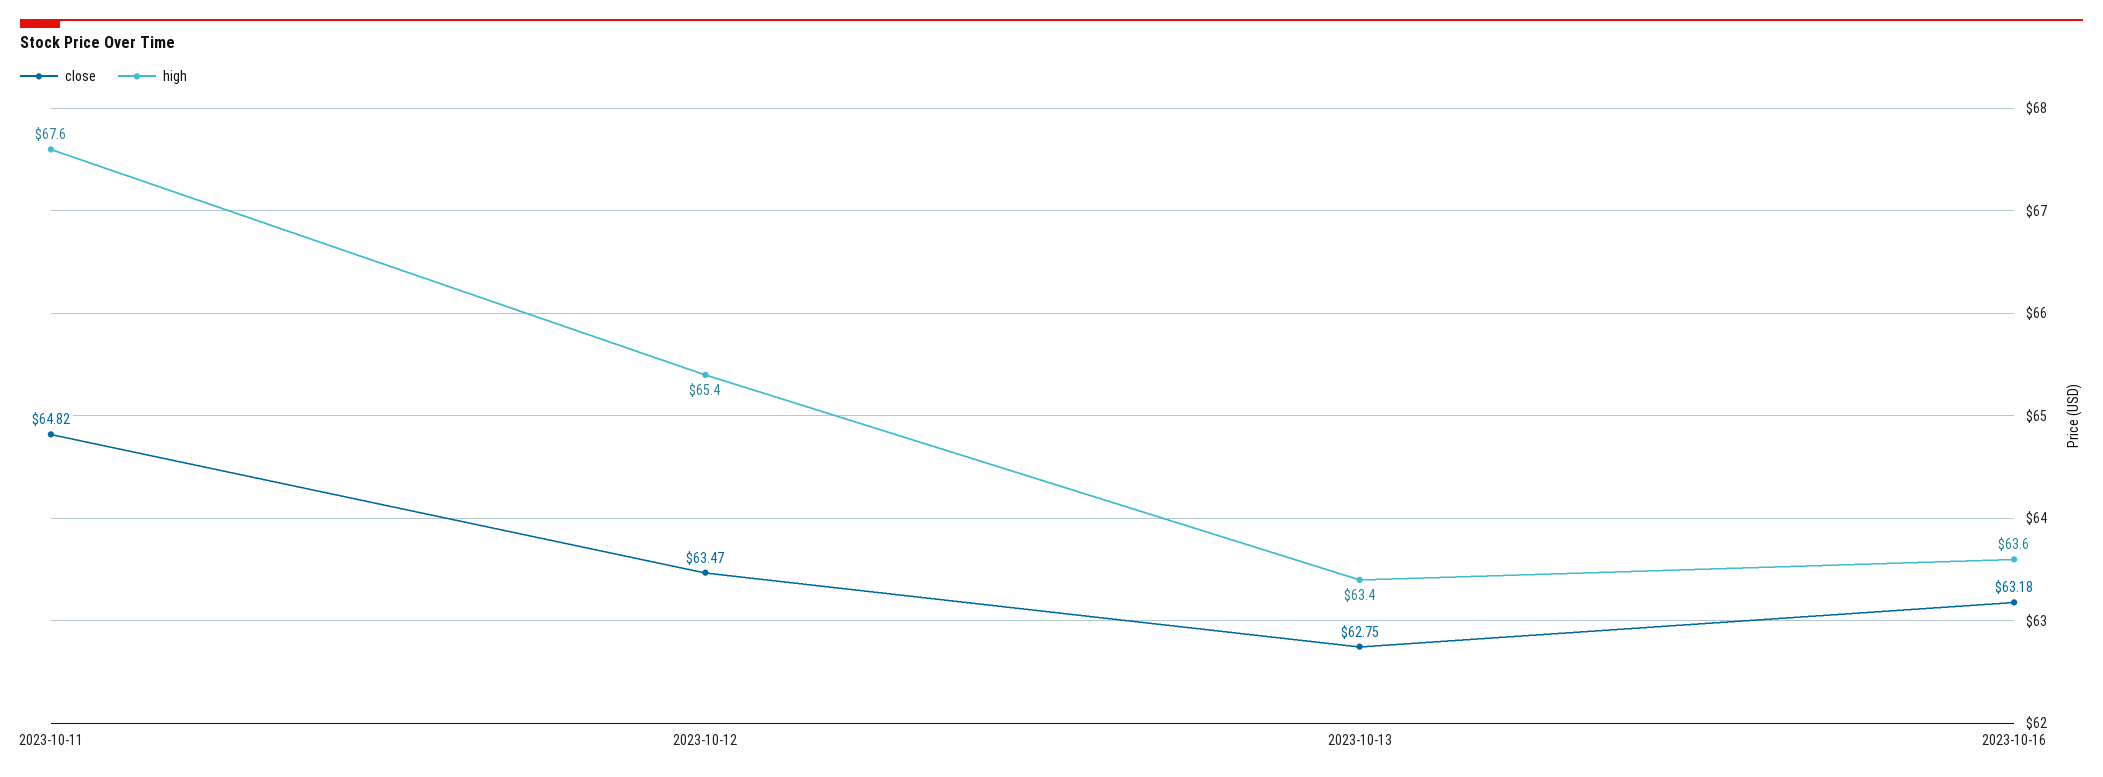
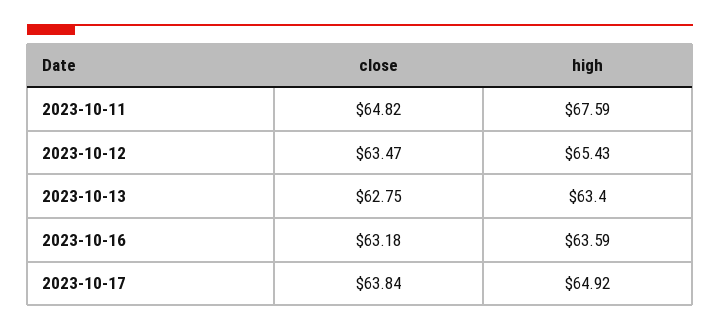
close, 2023-10-17: none -> 63.84
high, 2023-10-17: none -> 64.92

